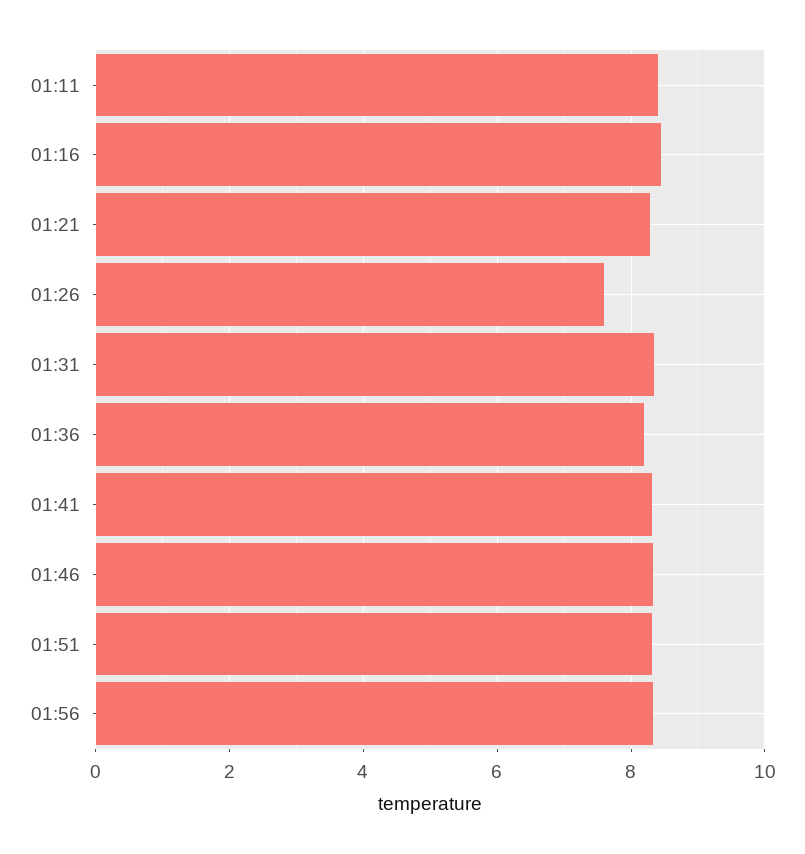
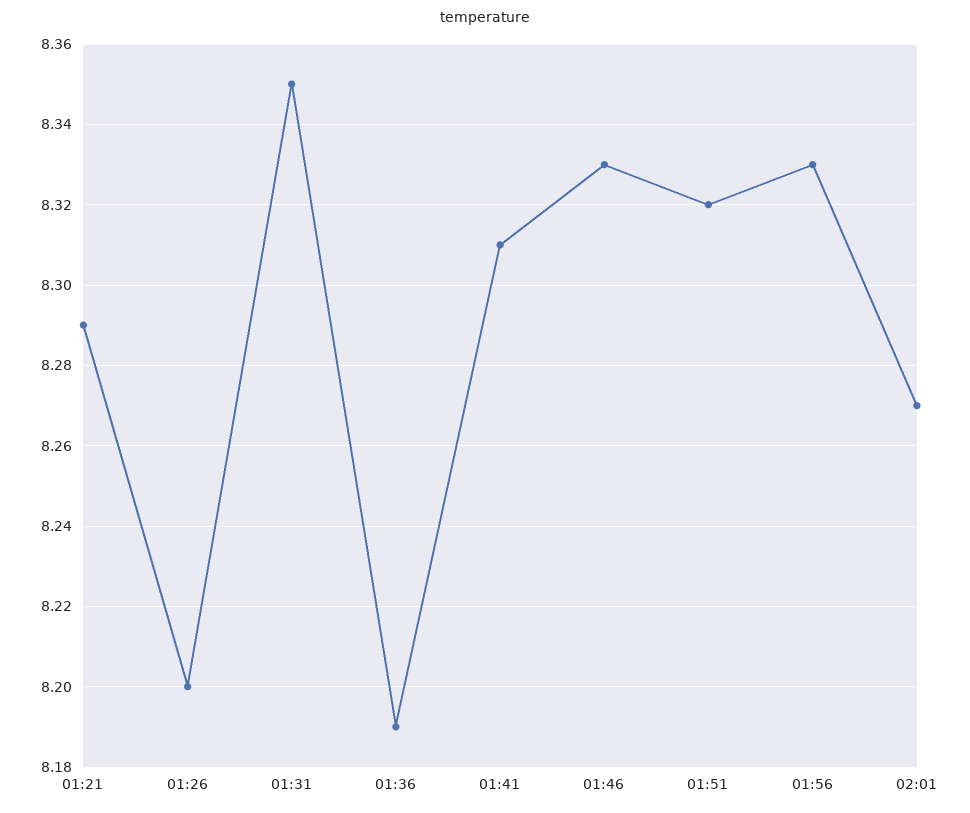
01:11: 8.4 -> none
01:16: 8.4 -> none
01:26: 7.6 -> 8.2
02:01: none -> 8.27

